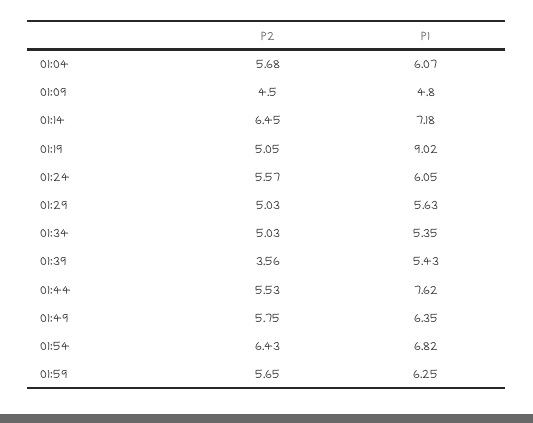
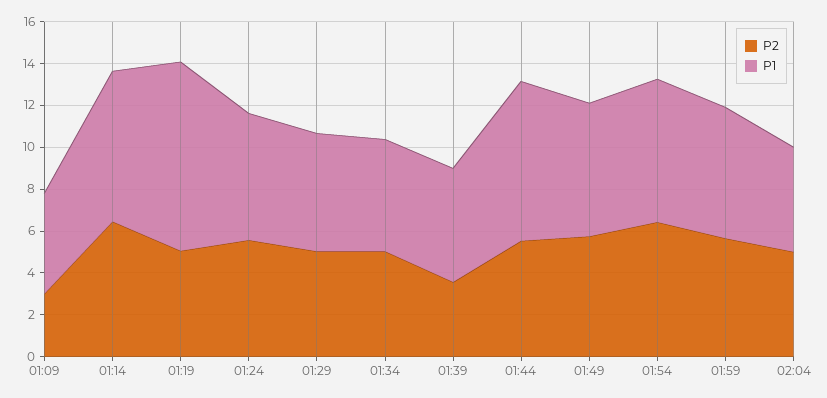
P2, 01:04: 5.68 -> none
P1, 01:04: 6.07 -> none
P2, 01:09: 4.5 -> 3
P2, 02:04: none -> 5
P1, 02:04: none -> 5

